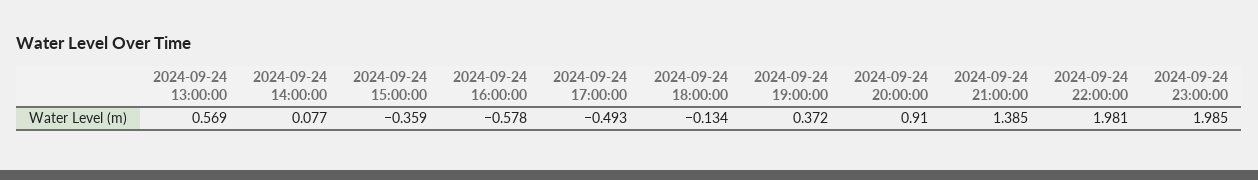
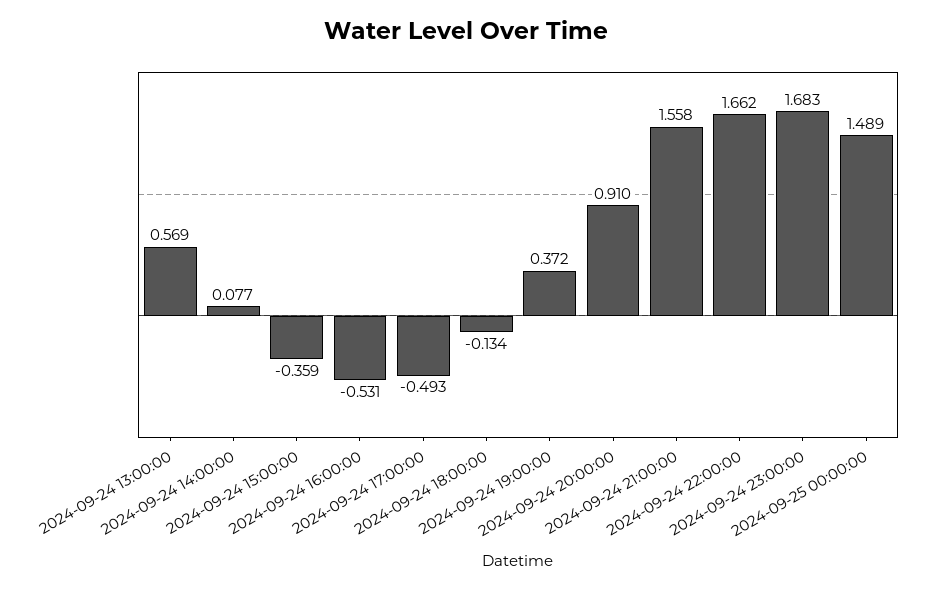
2024-09-24 16:00:00: -0.578 -> -0.531
2024-09-24 21:00:00: 1.385 -> 1.558
2024-09-24 22:00:00: 1.981 -> 1.662
2024-09-24 23:00:00: 1.985 -> 1.683
2024-09-25 00:00:00: none -> 1.489

